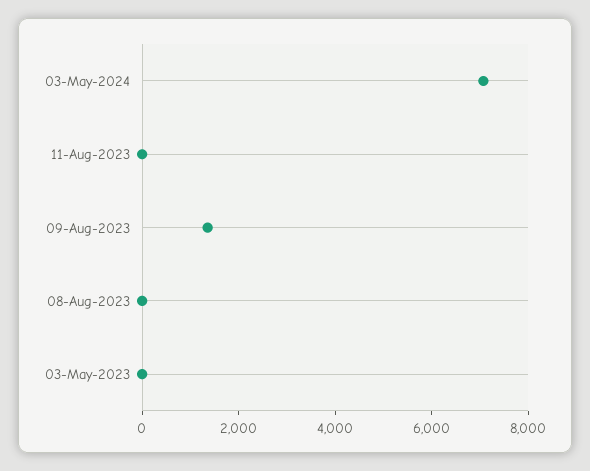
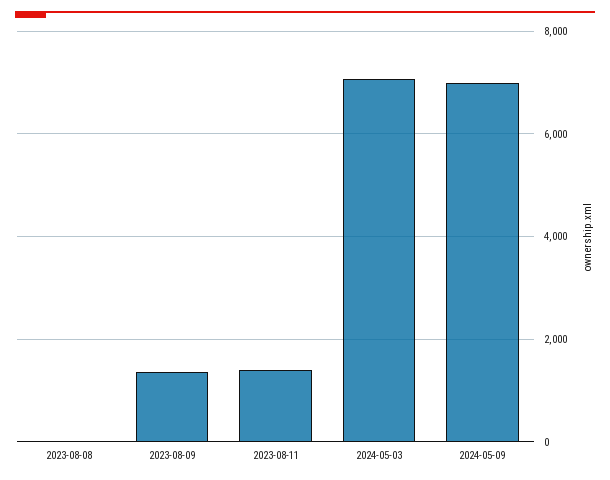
11-Aug-2023: 0 -> 1400
03-May-2023: 0 -> none
2024-05-09: none -> 7000

